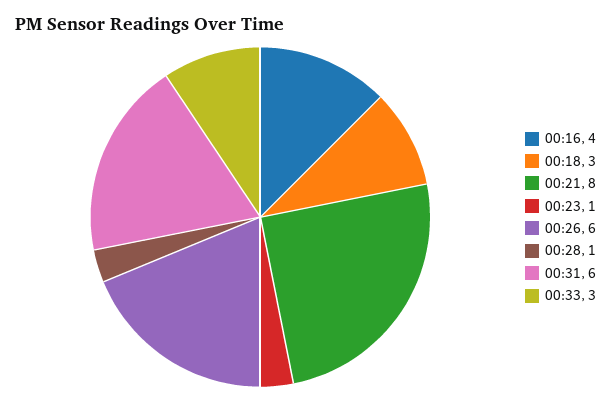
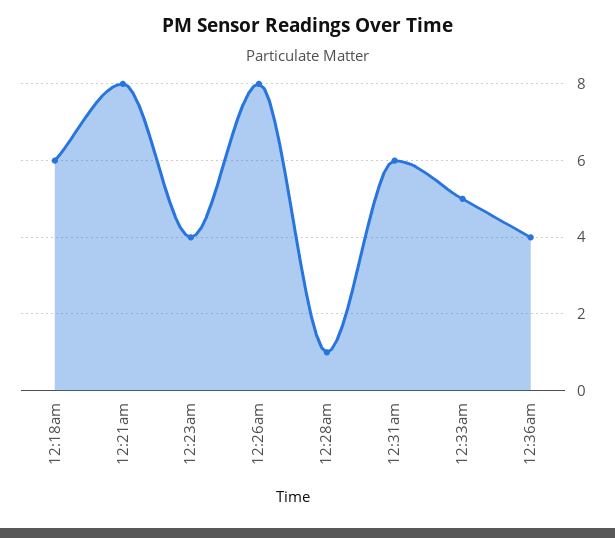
00:16: 4 -> none
00:18: 3 -> 6
00:23: 1 -> 4
00:26: 6 -> 8
00:33: 3 -> 5
12:36am: none -> 4

